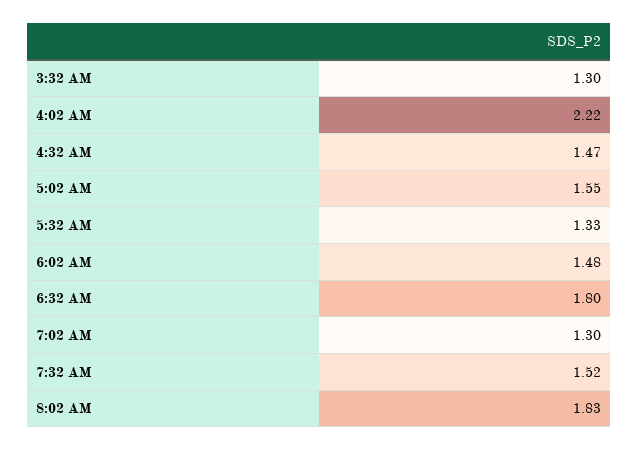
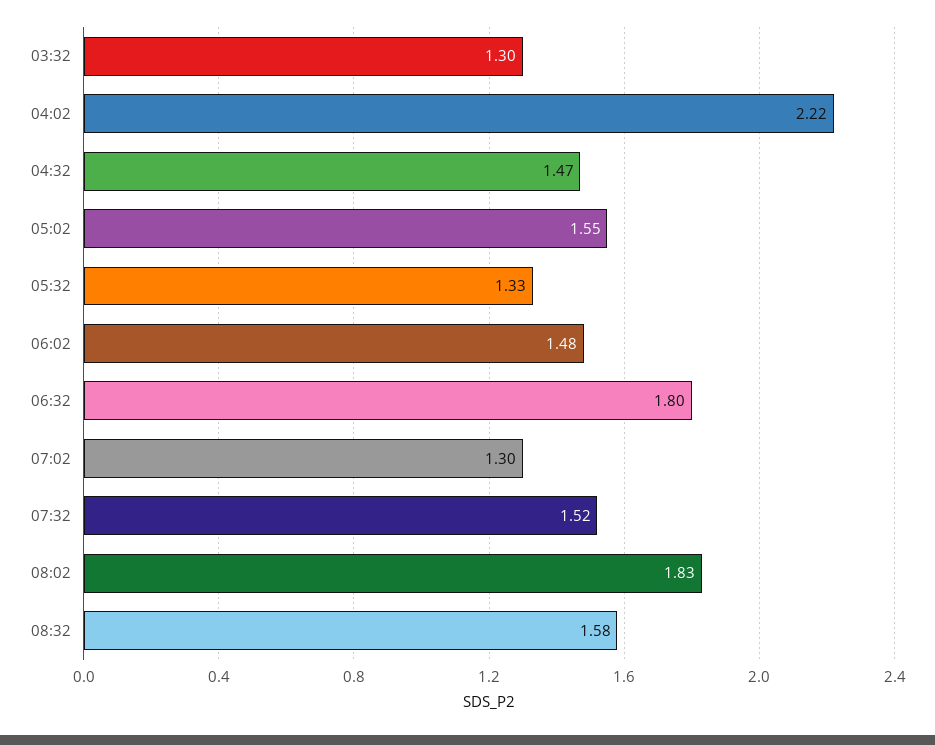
08:32: none -> 1.58

